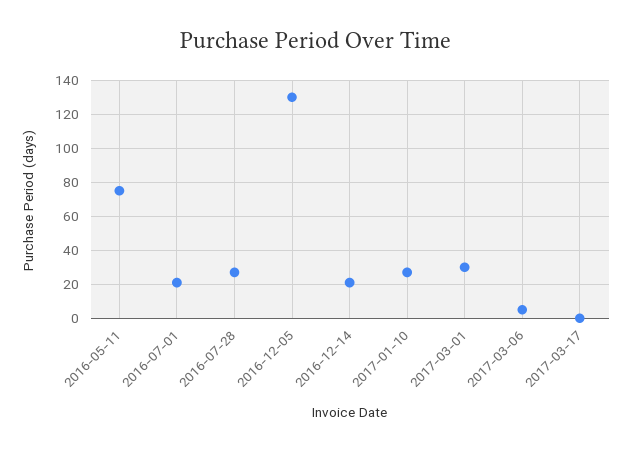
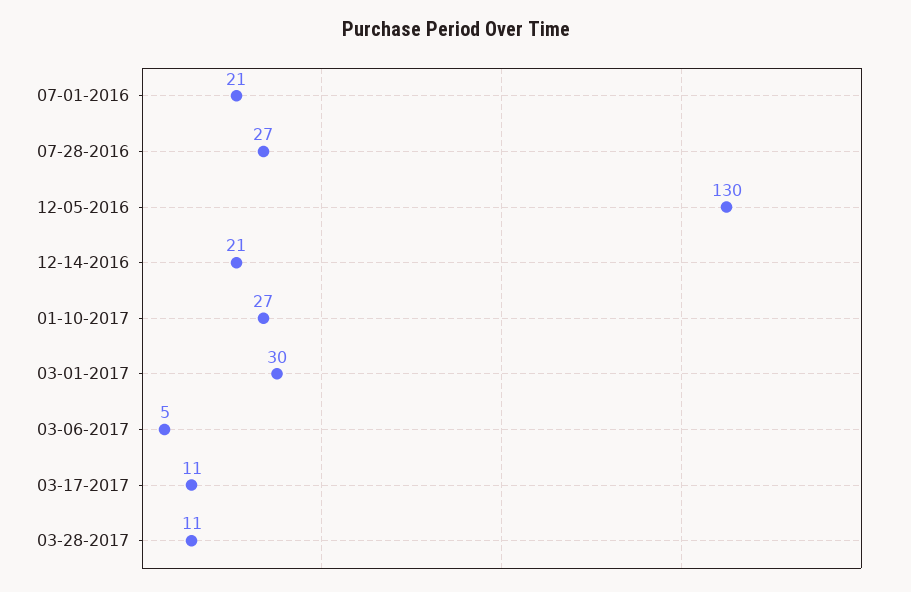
2016-05-11: 75 -> none
2017-03-17: 0 -> 11
03-28-2017: none -> 11

